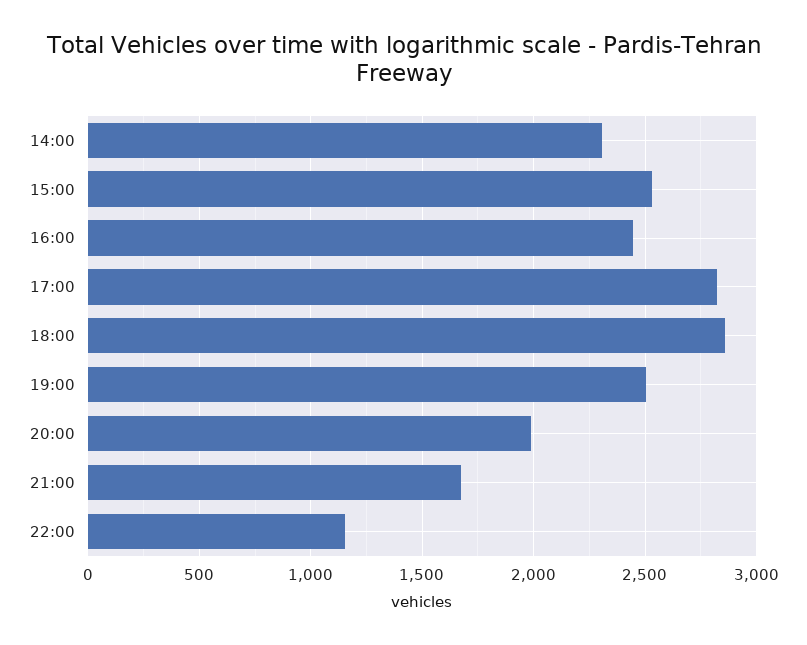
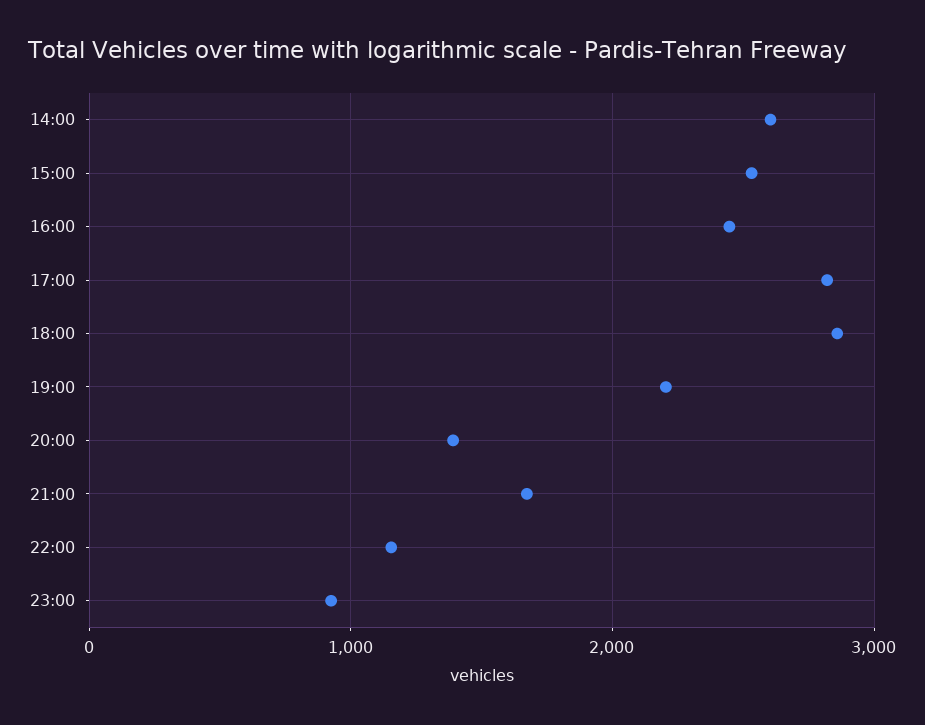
14:00: 2300 -> 2600
19:00: 2500 -> 2200
20:00: 2000 -> 1400
23:00: none -> 900

